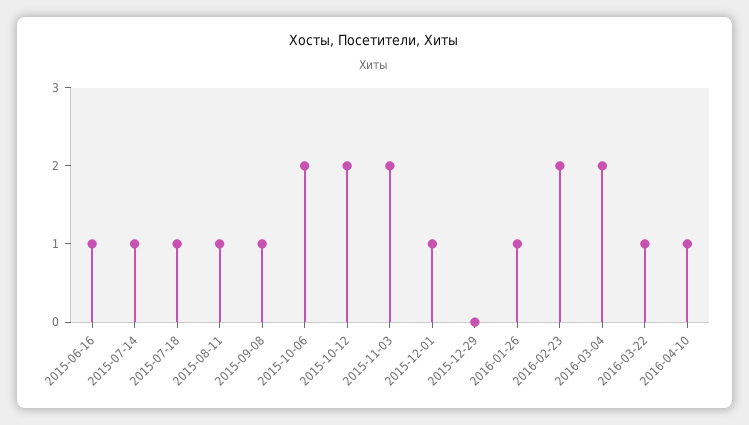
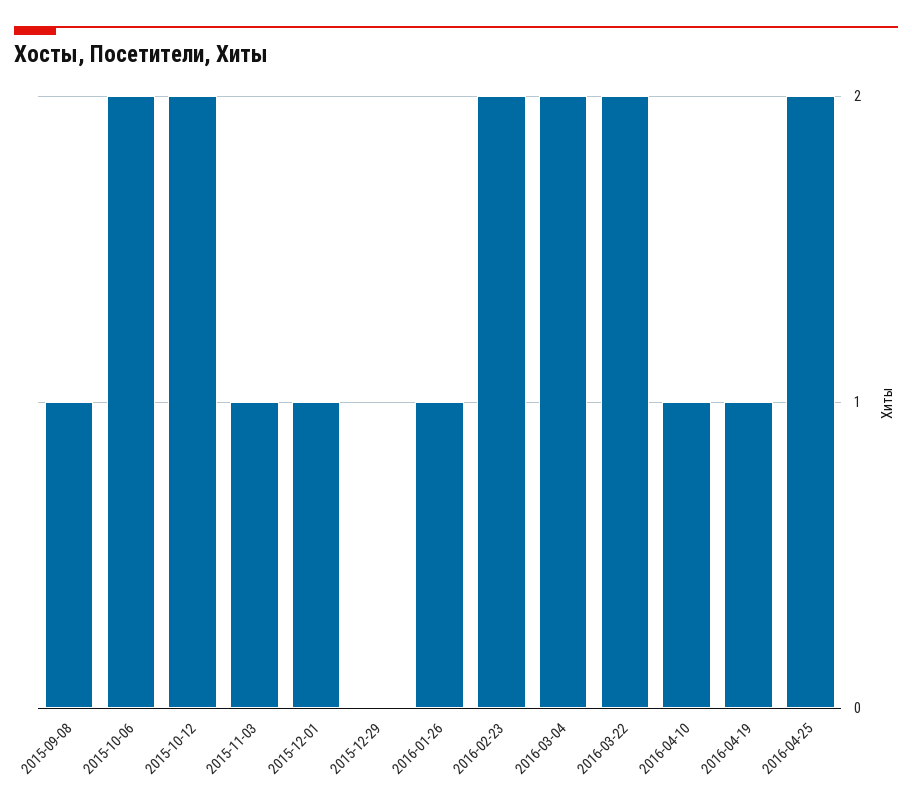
2015-06-16: 1 -> none
2015-07-14: 1 -> none
2015-07-18: 1 -> none
2015-08-11: 1 -> none
2015-11-03: 2 -> 1
2016-03-22: 1 -> 2
2016-04-19: none -> 1
2016-04-25: none -> 2

